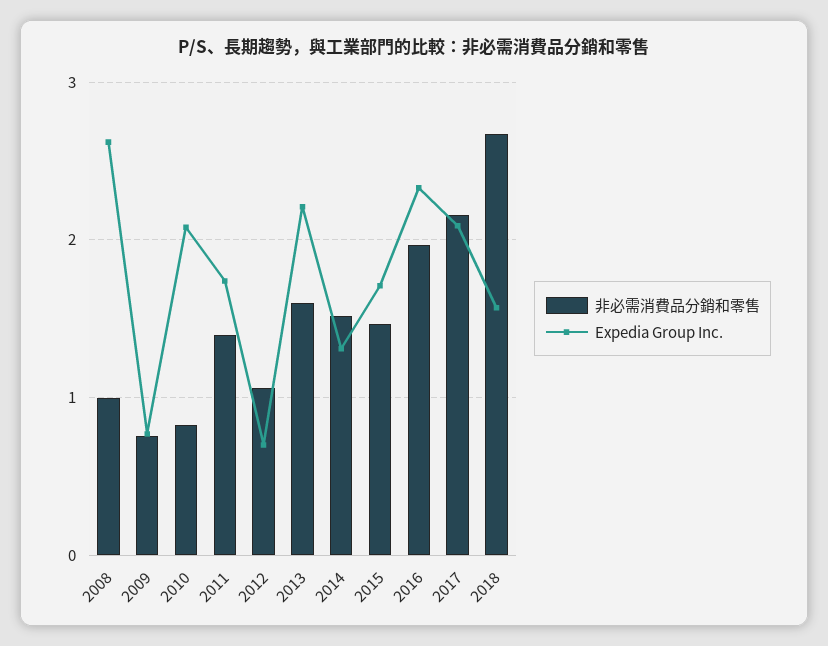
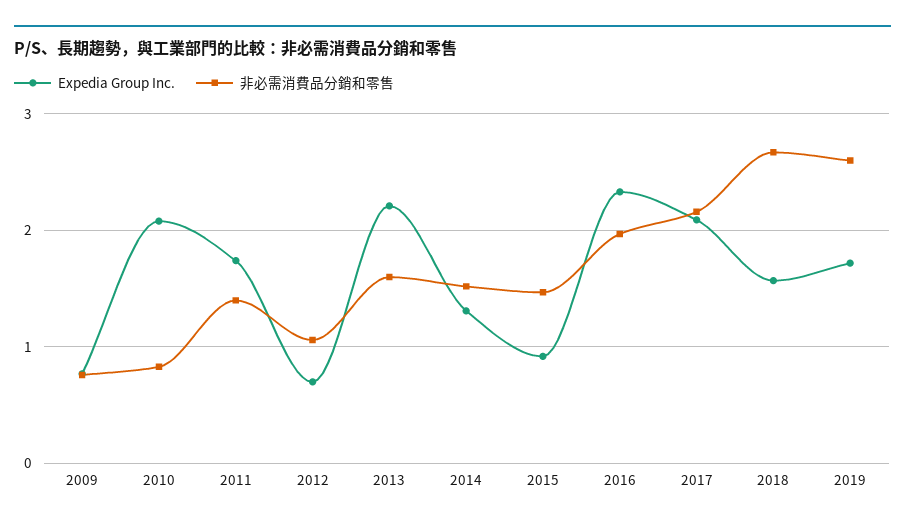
非必需消費品分銷和零售, 2008: 1 -> none
Expedia Group Inc., 2008: 2.6 -> none
Expedia Group Inc., 2015: 1.7 -> 0.9
Expedia Group Inc., 2019: none -> 1.7
非必需消費品分銷和零售, 2019: none -> 2.6

